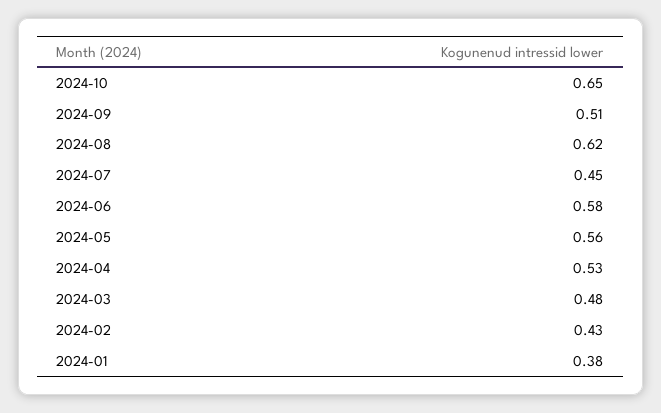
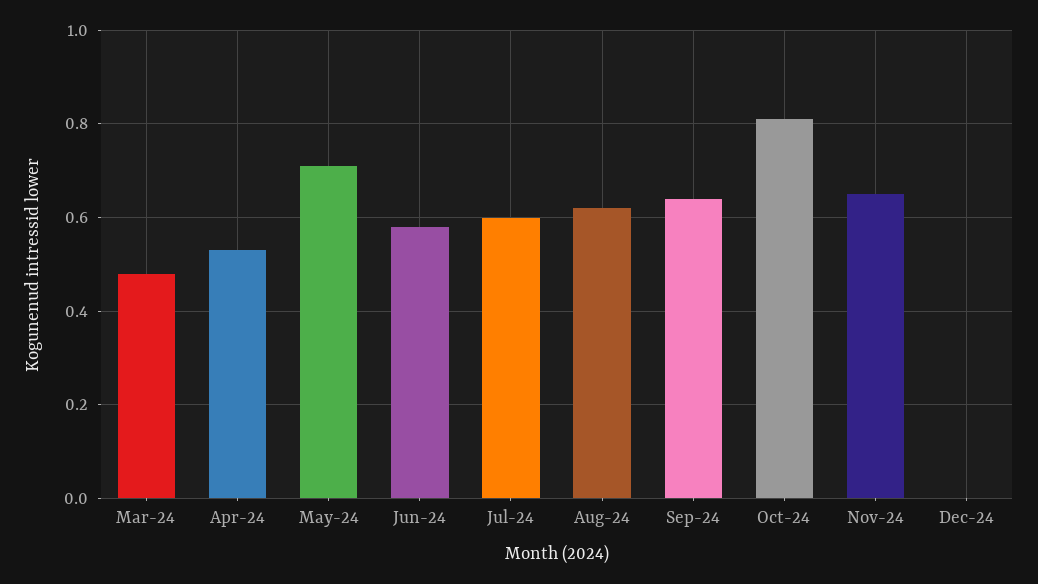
2024-10: 0.65 -> 0.8
2024-09: 0.51 -> 0.65
2024-07: 0.45 -> 0.6
2024-05: 0.56 -> 0.7
2024-02: 0.43 -> none
2024-01: 0.38 -> none
Nov-24: none -> 0.65
Dec-24: none -> 0

